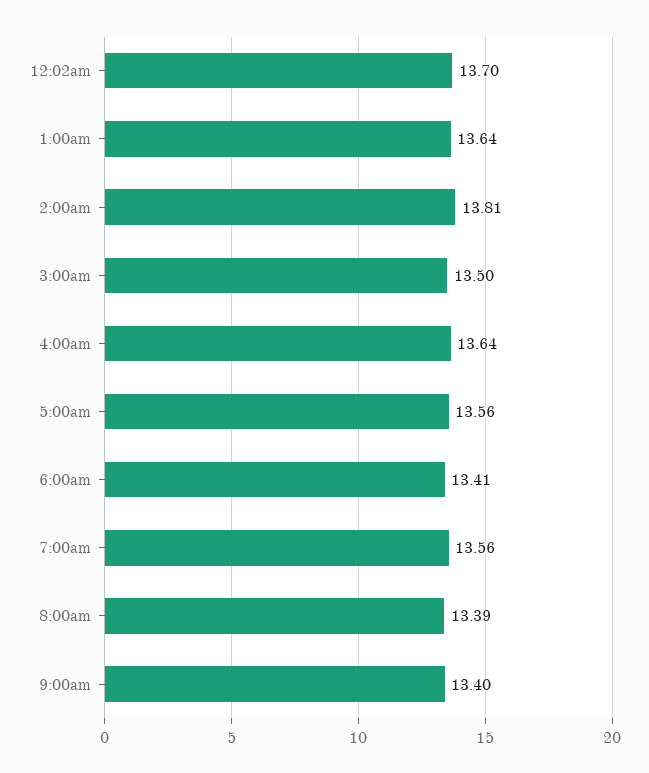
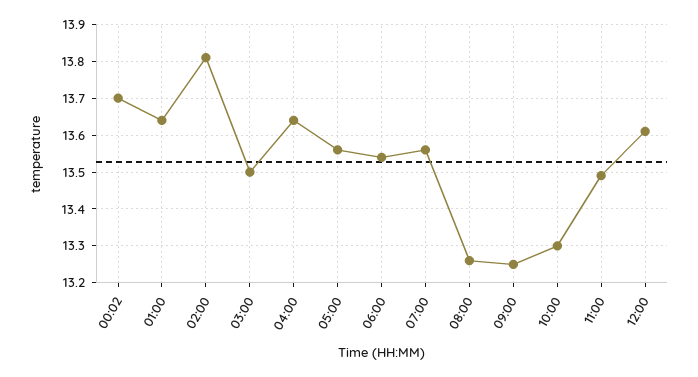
6:00am: 13.41 -> 13.55
8:00am: 13.39 -> 13.25
9:00am: 13.4 -> 13.25
10:00: none -> 13.3
11:00: none -> 13.5
12:00: none -> 13.6

